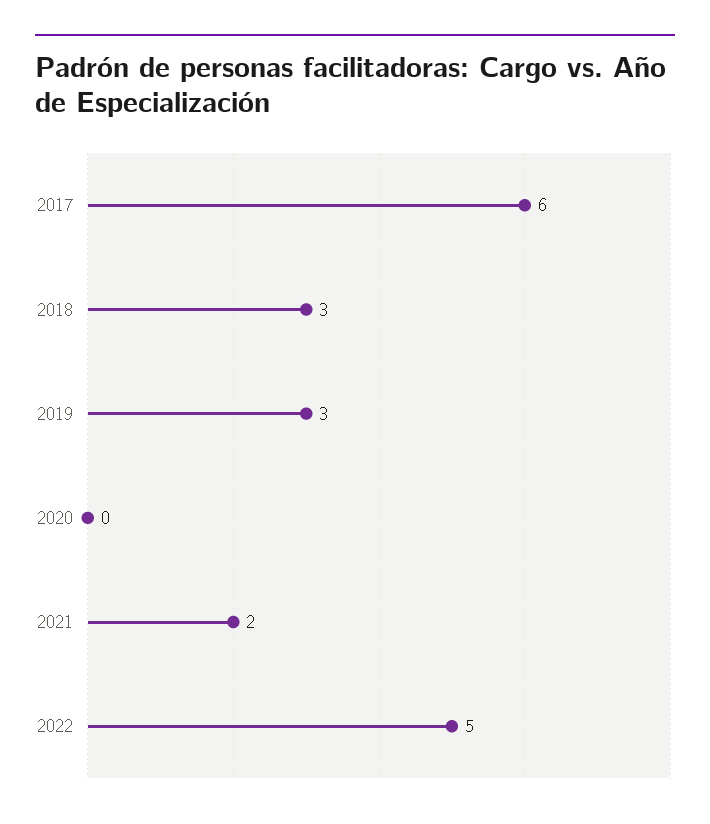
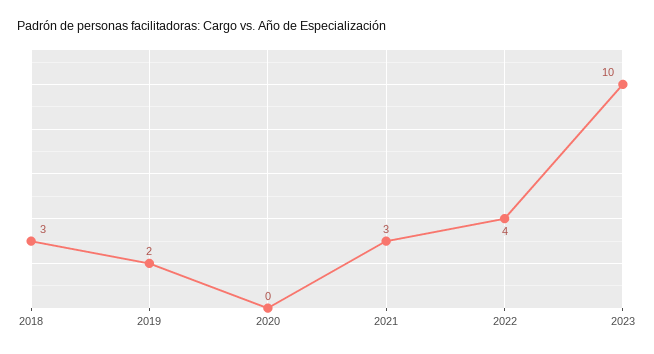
2017: 6 -> none
2019: 3 -> 2
2021: 2 -> 3
2022: 5 -> 4
2023: none -> 10

